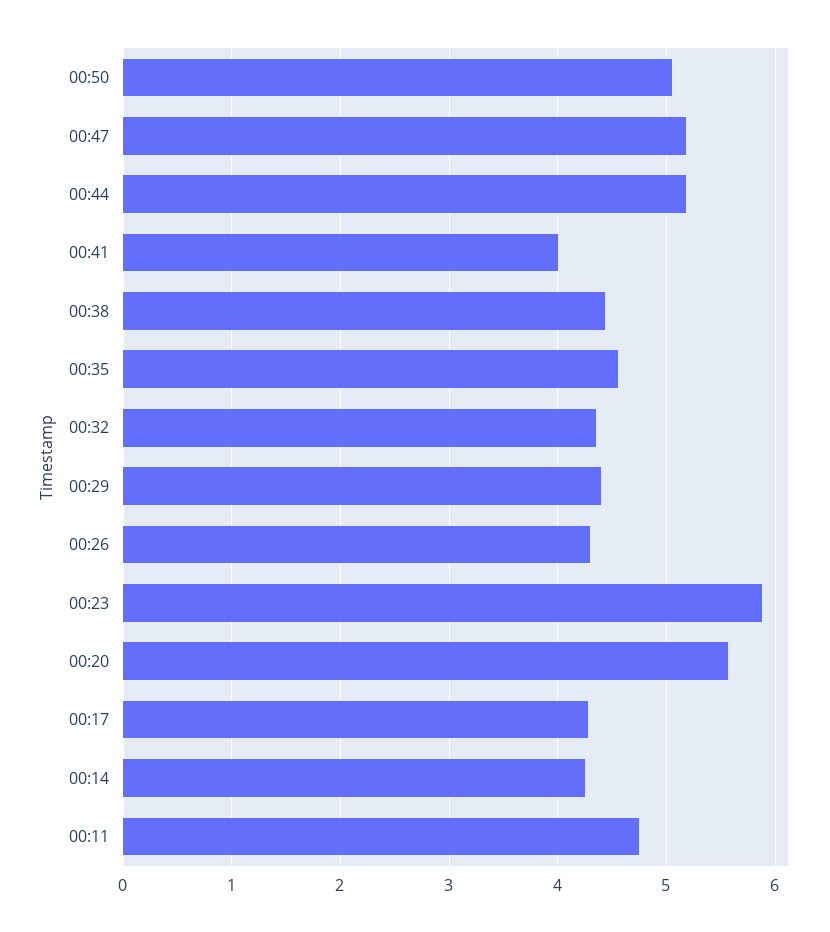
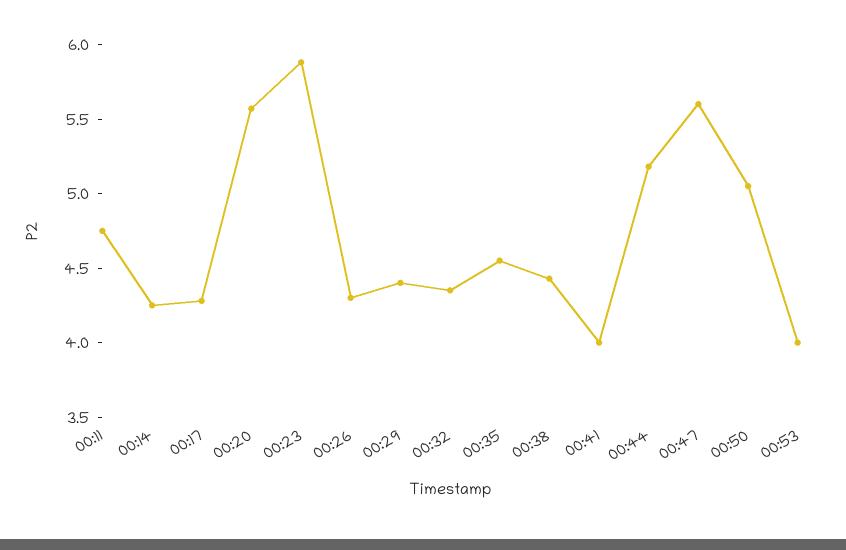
00:47: 5.2 -> 5.6
00:53: none -> 4

